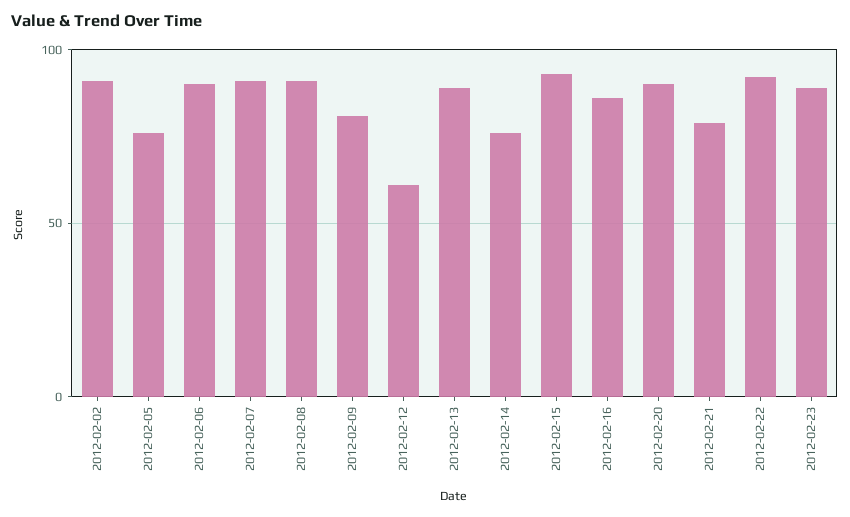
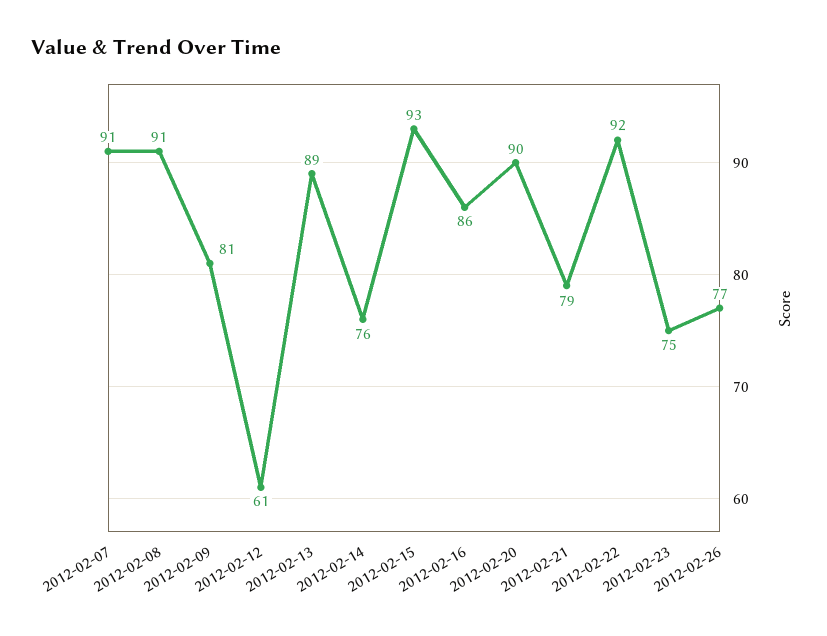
2012-02-02: 90 -> none
2012-02-05: 75 -> none
2012-02-06: 90 -> none
2012-02-23: 90 -> 75
2012-02-26: none -> 77

